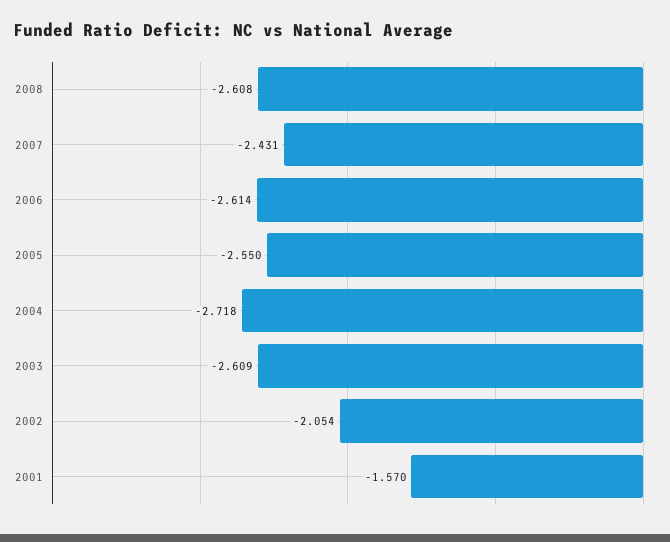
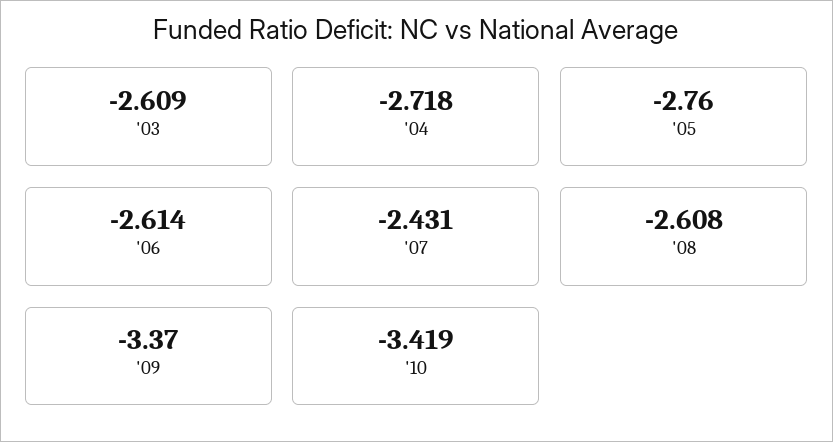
2005: -2.55 -> -2.76
2002: -2.054 -> none
2001: -1.57 -> none
'09: none -> -3.37
'10: none -> -3.419

